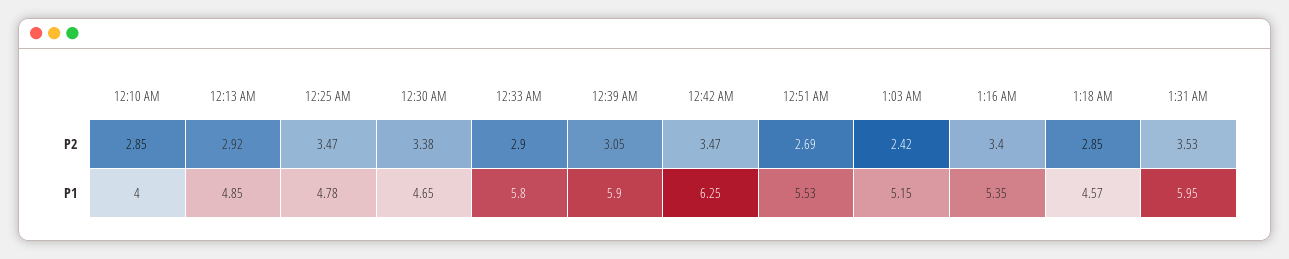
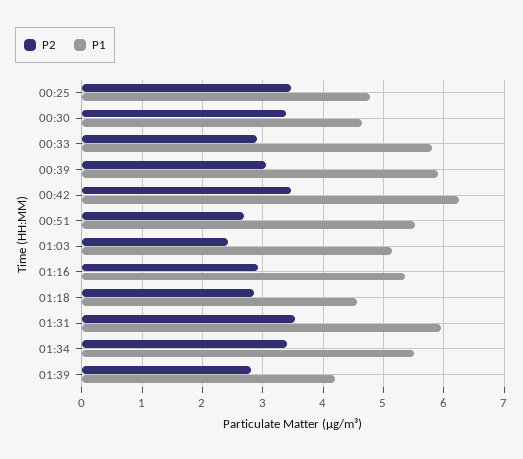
P2, 12:10 AM: 2.85 -> none
P2, 12:13 AM: 2.92 -> none
P2, 1:16 AM: 3.4 -> 2.9
P1, 12:10 AM: 4 -> none
P1, 12:13 AM: 4.85 -> none
P2, 01:34: none -> 3.4
P1, 01:34: none -> 5.5
P2, 01:39: none -> 2.8
P1, 01:39: none -> 4.2

